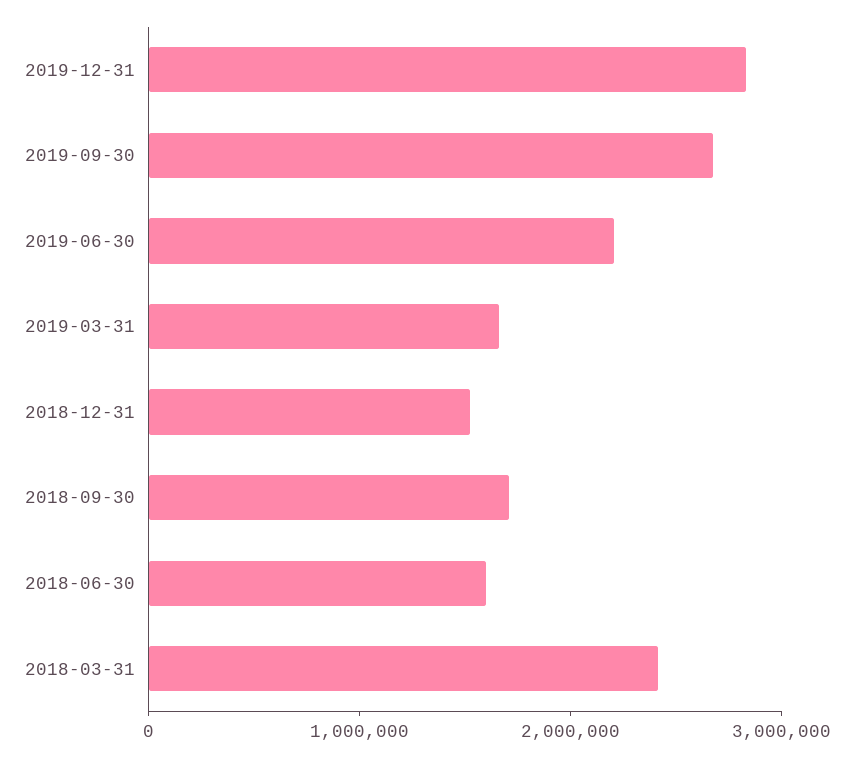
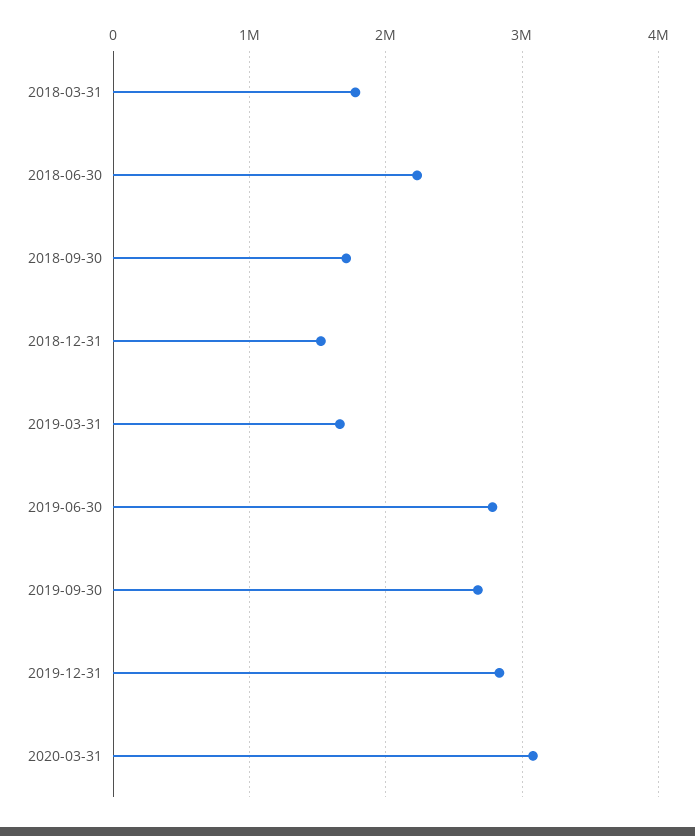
2019-06-30: 2200000 -> 2800000
2018-06-30: 1600000 -> 2200000
2018-03-31: 2400000 -> 1800000
2020-03-31: none -> 3100000

